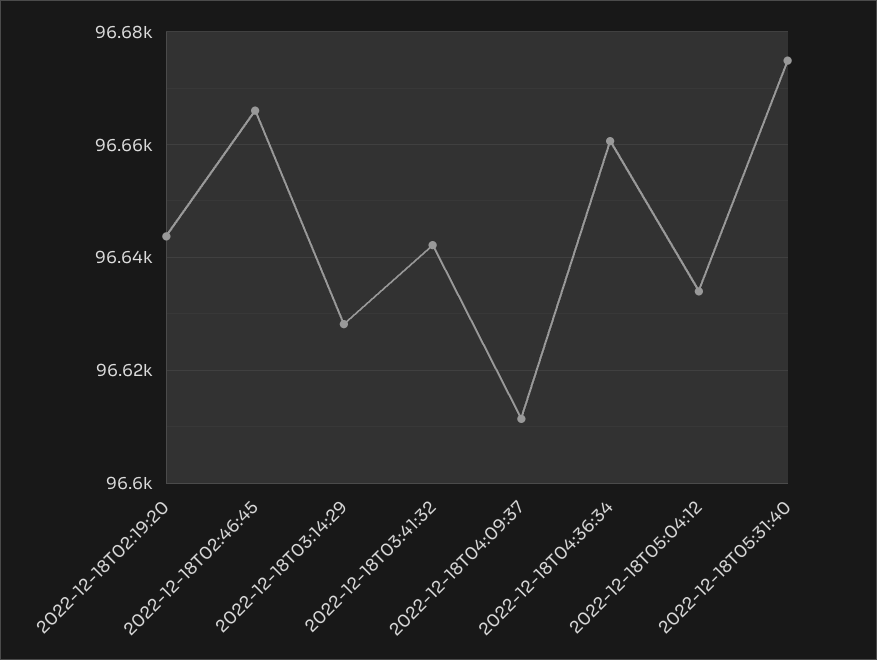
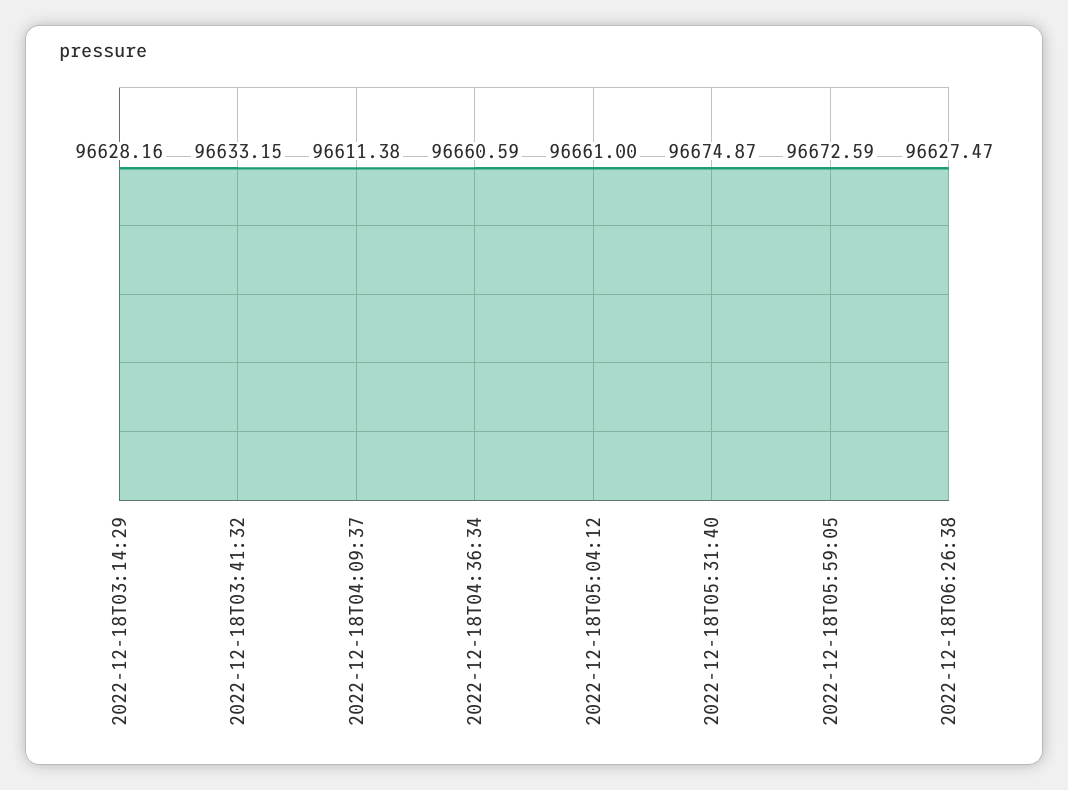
2022-12-18T02:19:20: 96644 -> none
2022-12-18T02:46:45: 96666 -> none
2022-12-18T03:41:32: 96642 -> 96633.15
2022-12-18T05:04:12: 96634 -> 96661
2022-12-18T05:59:05: none -> 96672.59
2022-12-18T06:26:38: none -> 96627.47

